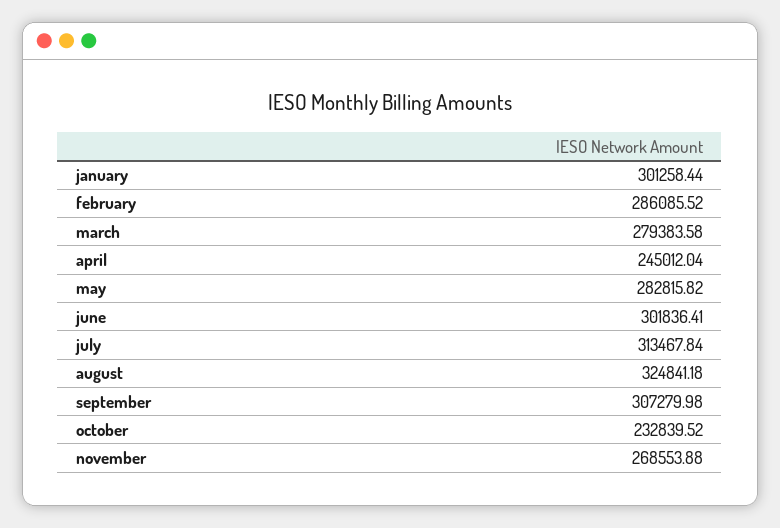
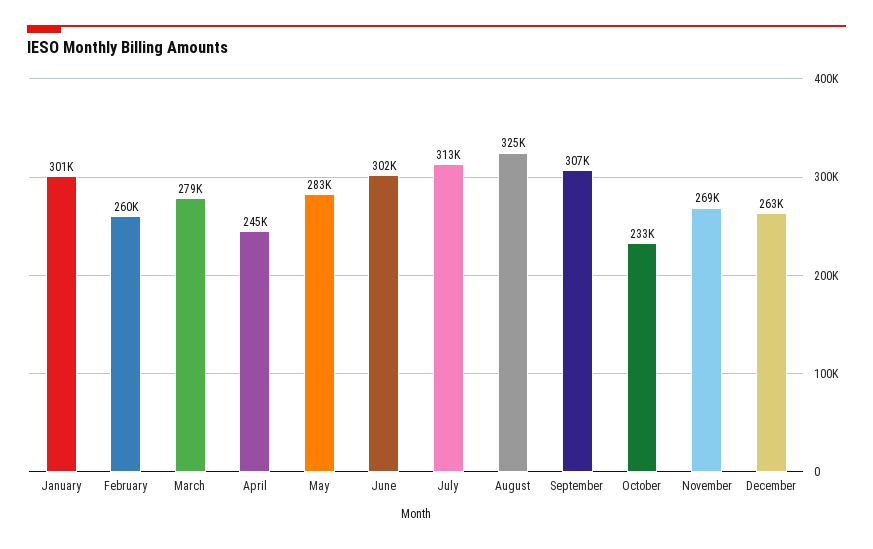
february: 286085.52 -> 260000
December: none -> 263000

